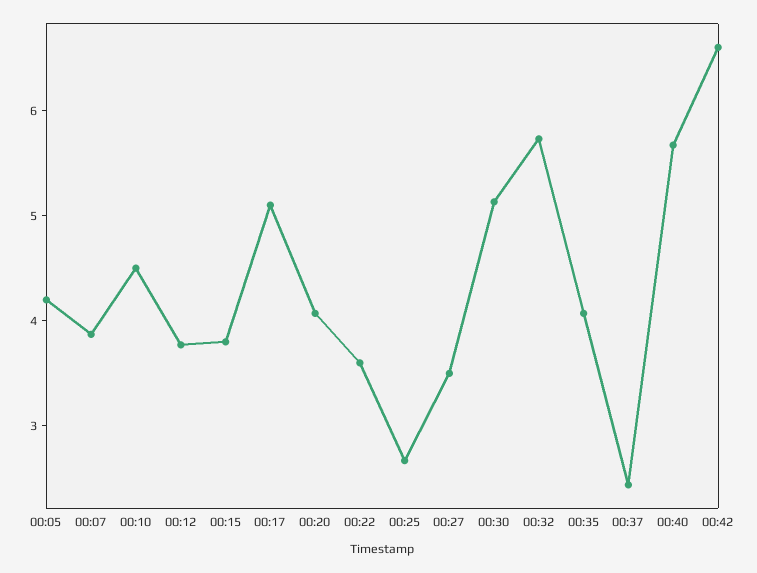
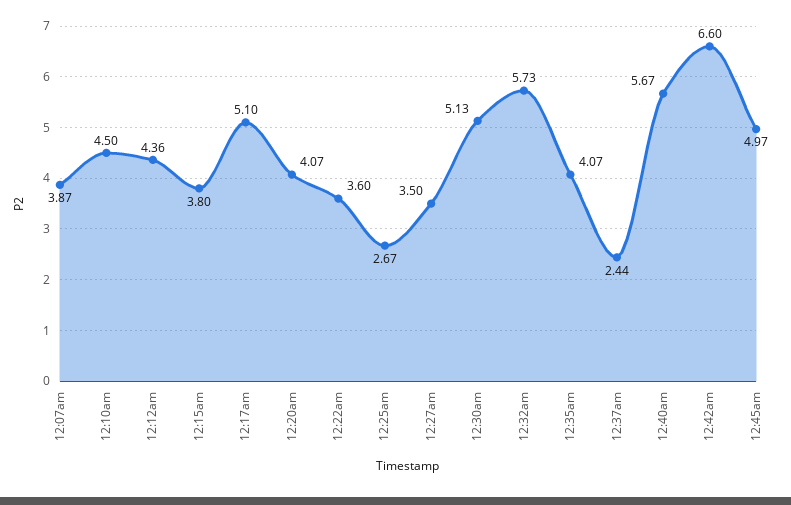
00:05: 4.2 -> none
00:12: 3.8 -> 4.36
12:45am: none -> 4.97

